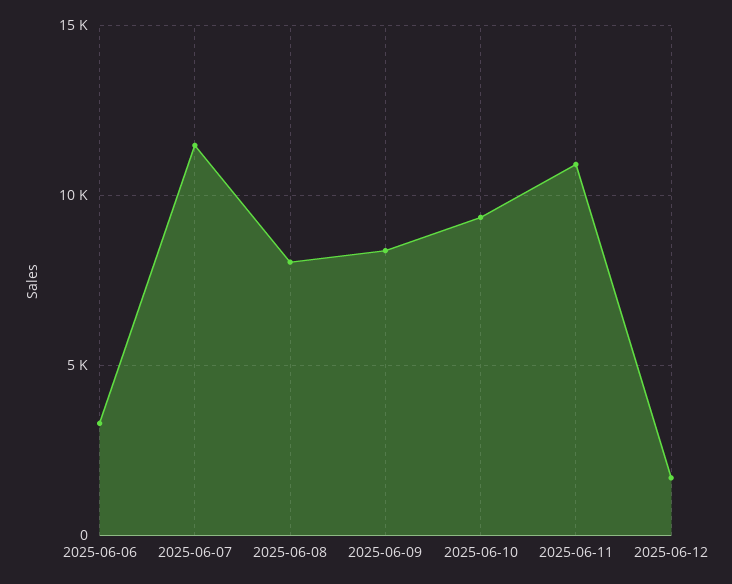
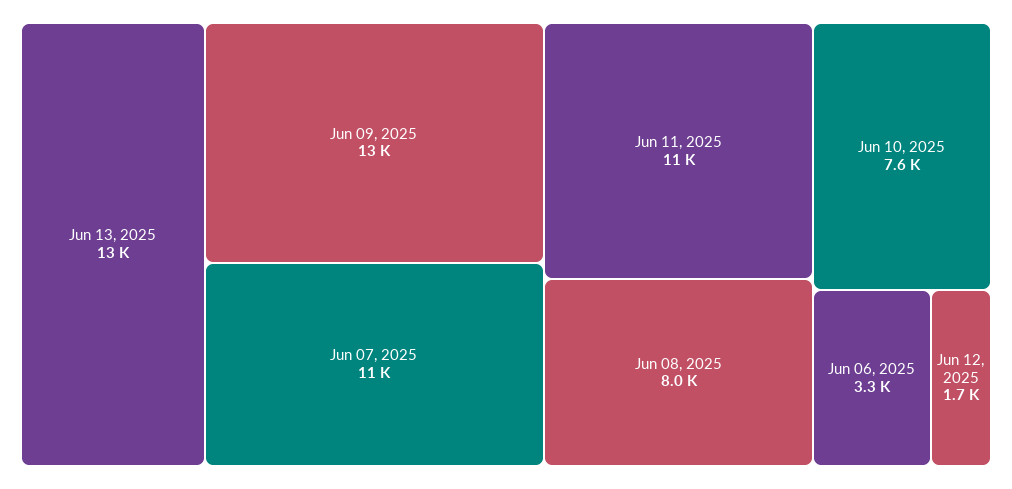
2025-06-09: 8500 -> 13000
2025-06-10: 9500 -> 7600
Jun 13, 2025: none -> 13000

